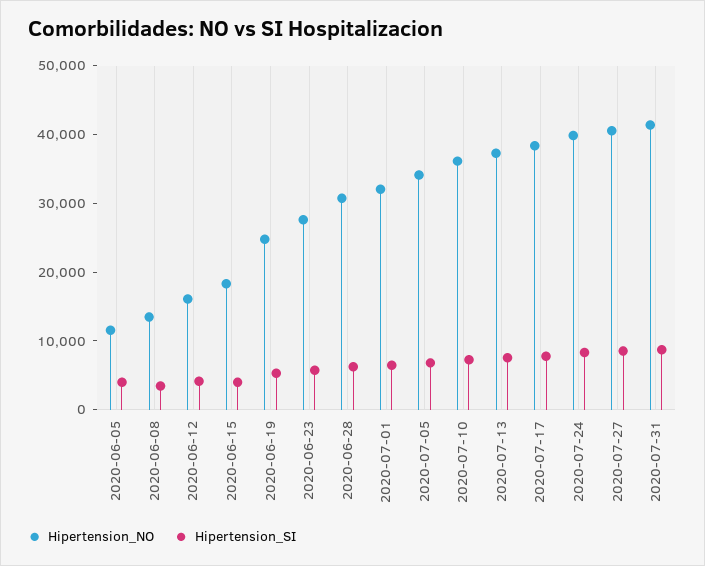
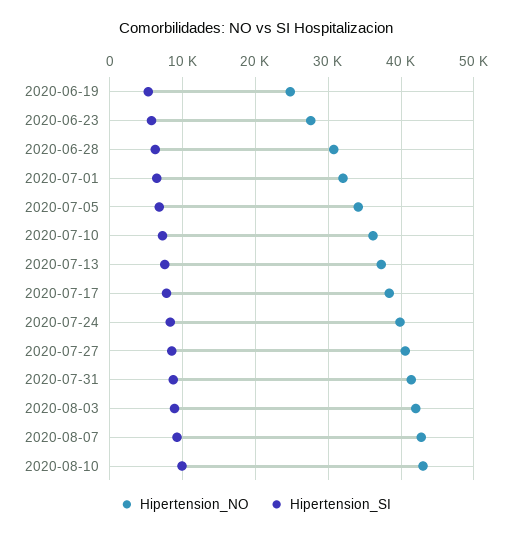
Hipertension_NO, 2020-06-05: 12000 -> none
Hipertension_SI, 2020-06-05: 4000 -> none
Hipertension_NO, 2020-06-08: 14000 -> none
Hipertension_SI, 2020-06-08: 4000 -> none
Hipertension_NO, 2020-06-12: 16000 -> none
Hipertension_SI, 2020-06-12: 4000 -> none
Hipertension_NO, 2020-06-15: 18000 -> none
Hipertension_SI, 2020-06-15: 4000 -> none
Hipertension_NO, 2020-08-03: none -> 42000
Hipertension_SI, 2020-08-03: none -> 9000
Hipertension_NO, 2020-08-07: none -> 43000
Hipertension_SI, 2020-08-07: none -> 9000
Hipertension_NO, 2020-08-10: none -> 43000
Hipertension_SI, 2020-08-10: none -> 10000

